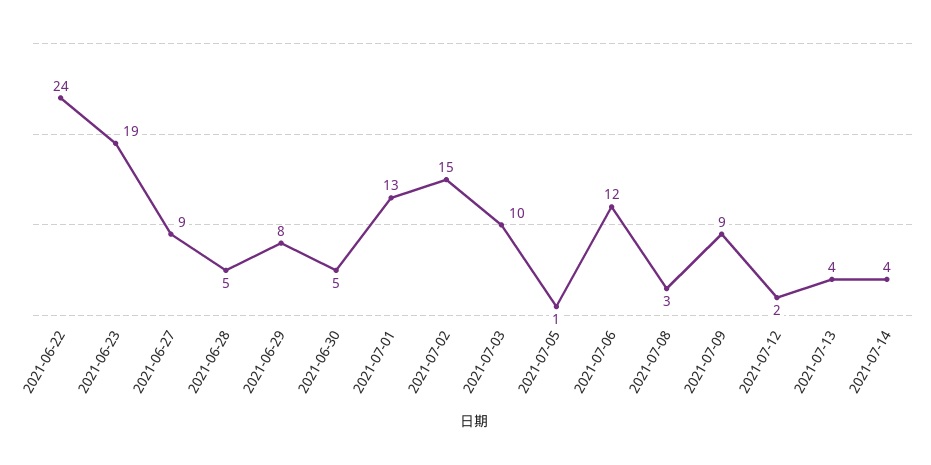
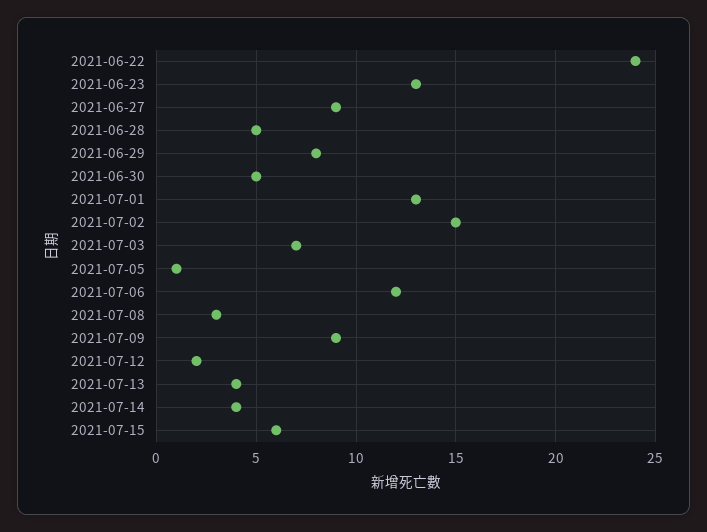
2021-06-23: 19 -> 13
2021-07-03: 10 -> 7
2021-07-15: none -> 6

